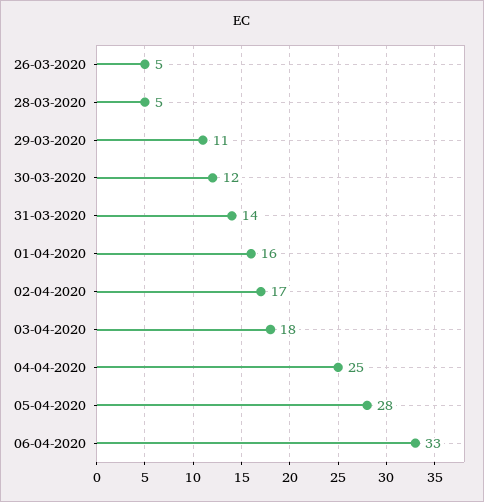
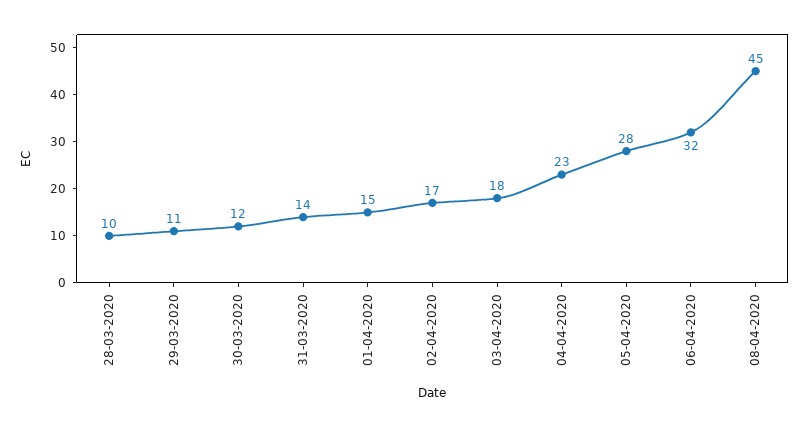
26-03-2020: 5 -> none
28-03-2020: 5 -> 10
01-04-2020: 16 -> 15
04-04-2020: 25 -> 23
06-04-2020: 33 -> 32
08-04-2020: none -> 45

